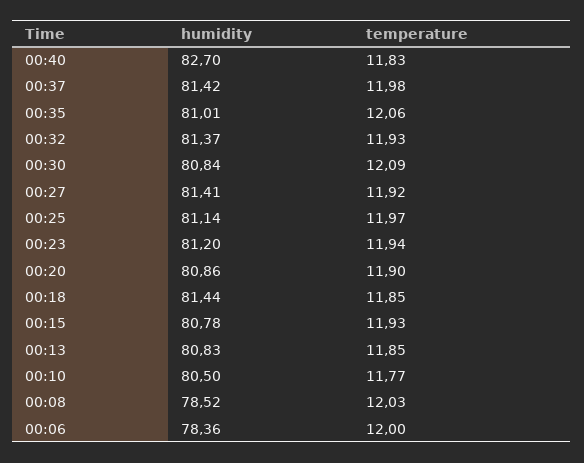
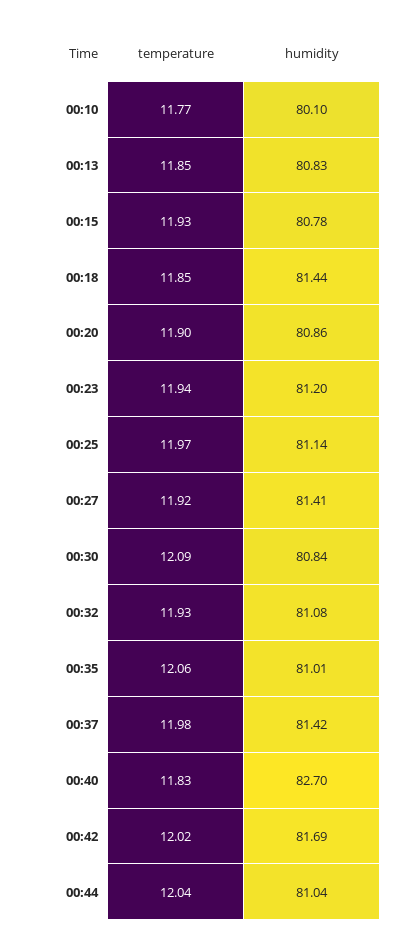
humidity, 00:32: 81.37 -> 81.08
humidity, 00:10: 80.5 -> 80.1
humidity, 00:08: 78.52 -> none
temperature, 00:08: 12.03 -> none
humidity, 00:06: 78.36 -> none
temperature, 00:06: 12 -> none
temperature, 00:42: none -> 12.02
humidity, 00:42: none -> 81.69
temperature, 00:44: none -> 12.04
humidity, 00:44: none -> 81.04

